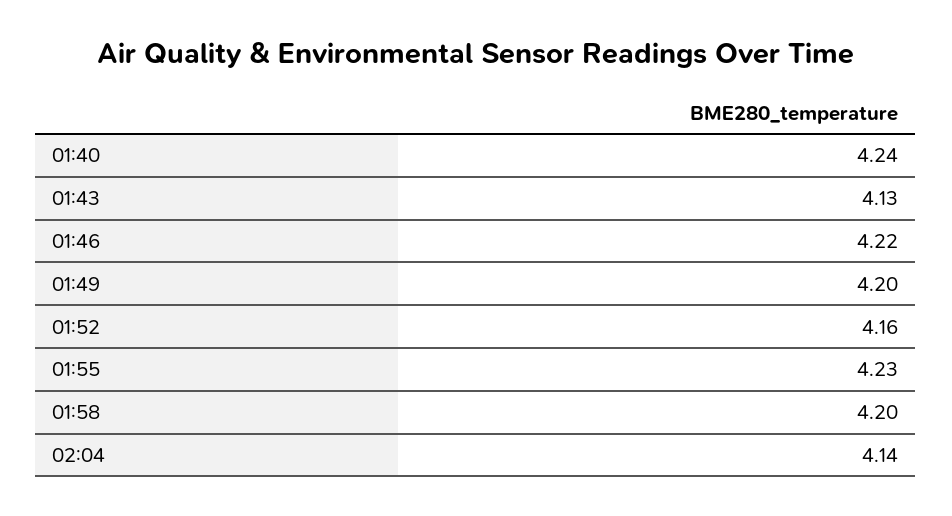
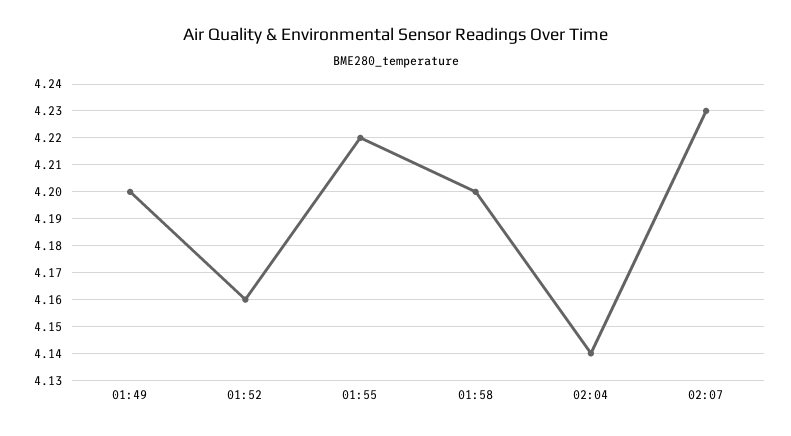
01:40: 4.24 -> none
01:43: 4.13 -> none
01:46: 4.22 -> none
01:55: 4.23 -> 4.22
02:07: none -> 4.23

